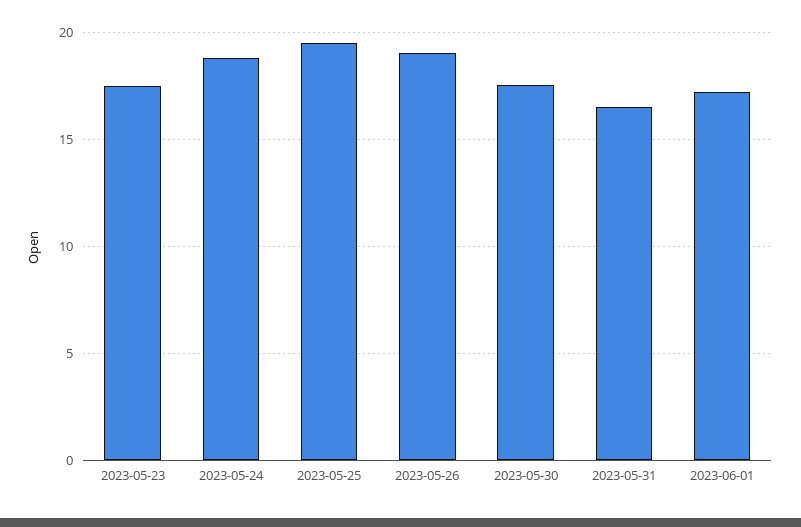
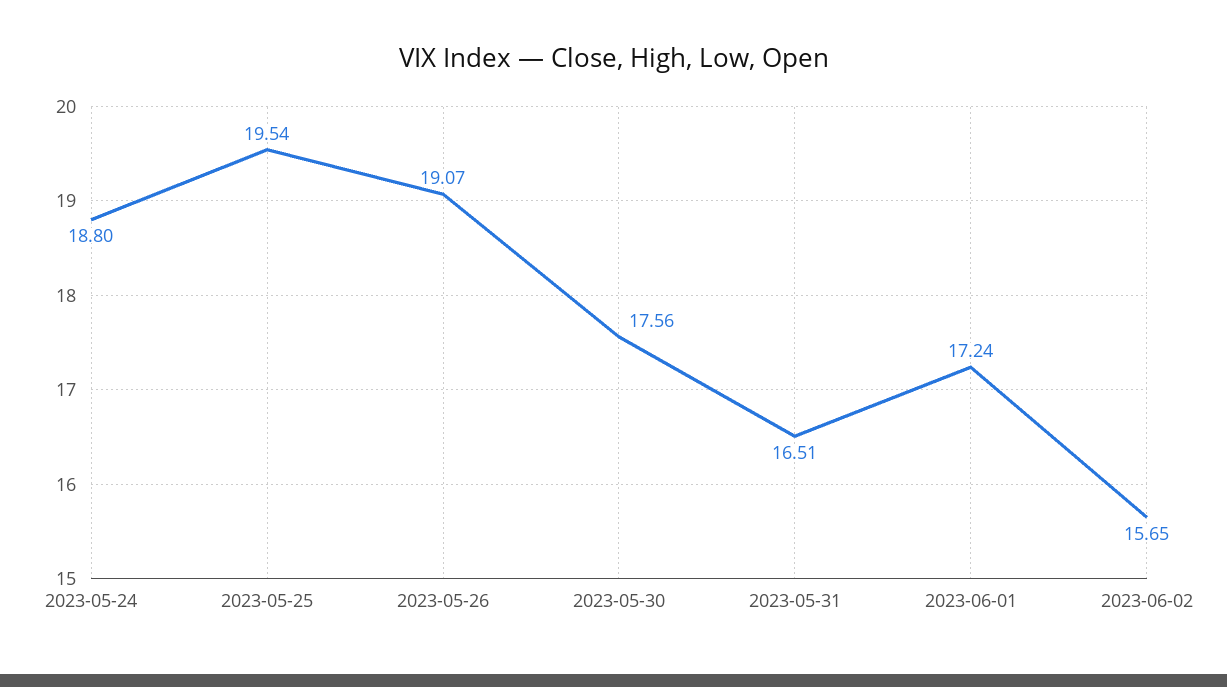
2023-05-23: 17.5 -> none
2023-06-02: none -> 15.65

